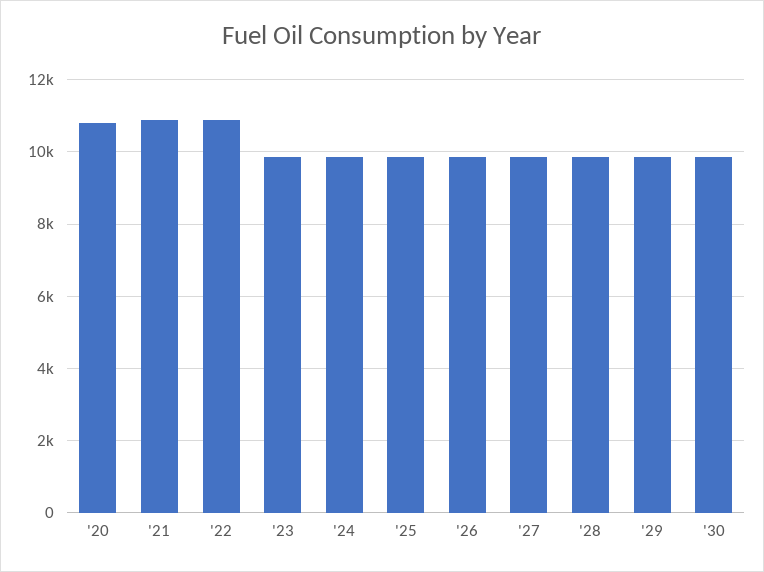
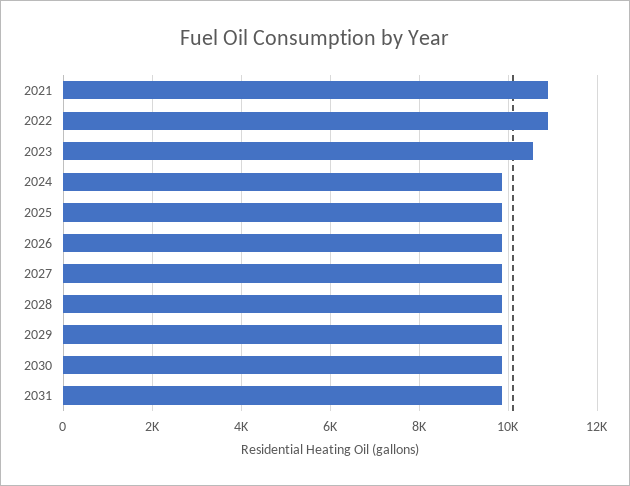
'20: 10800 -> none
'23: 9800 -> 10600
2031: none -> 9800

